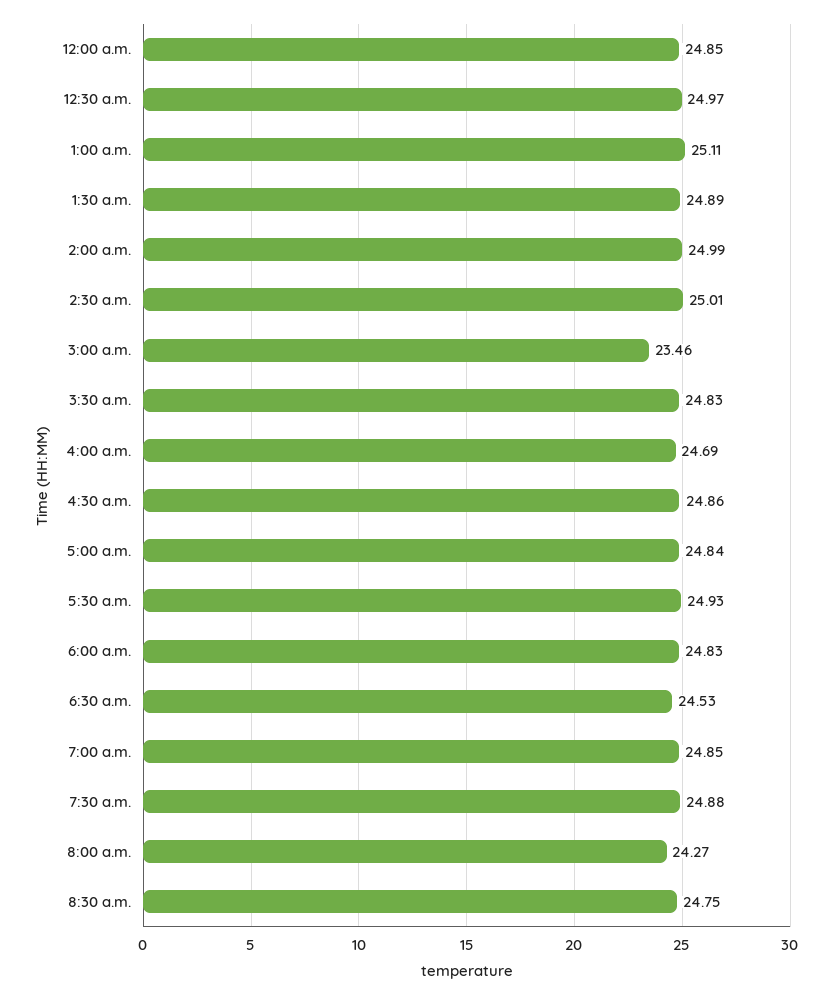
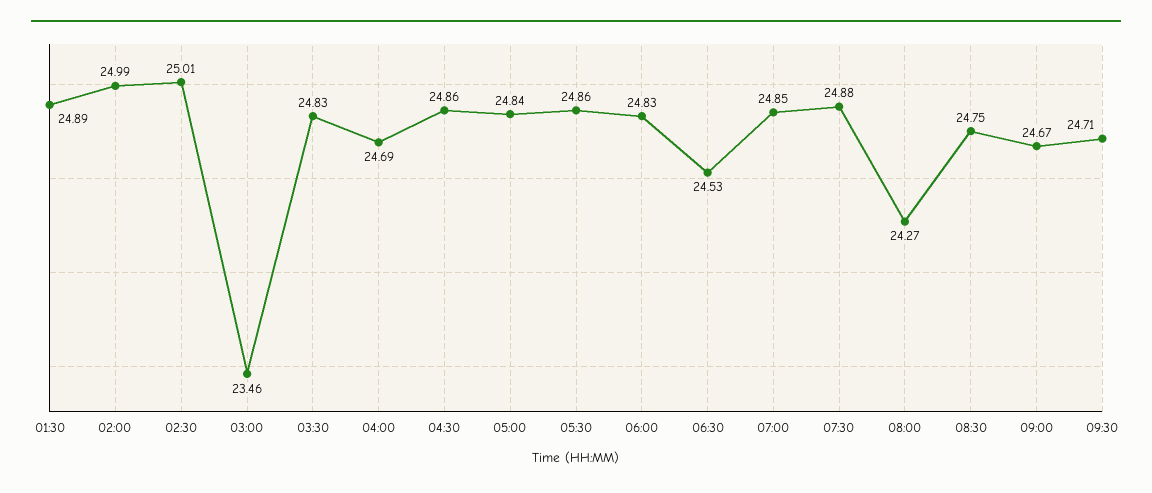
12:00 a.m.: 24.85 -> none
12:30 a.m.: 24.97 -> none
1:00 a.m.: 25.11 -> none
5:30 a.m.: 24.93 -> 24.86
09:00: none -> 24.67
09:30: none -> 24.71

